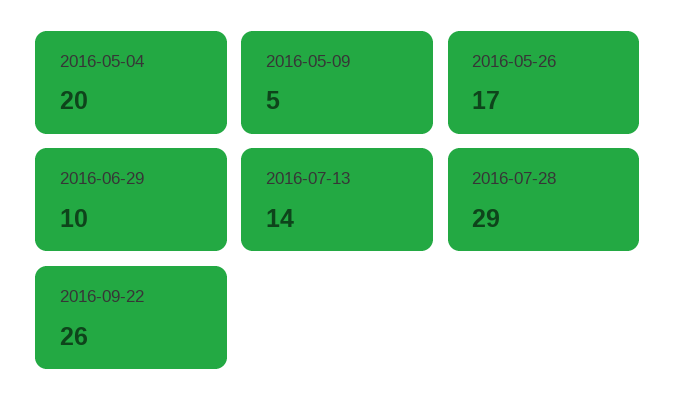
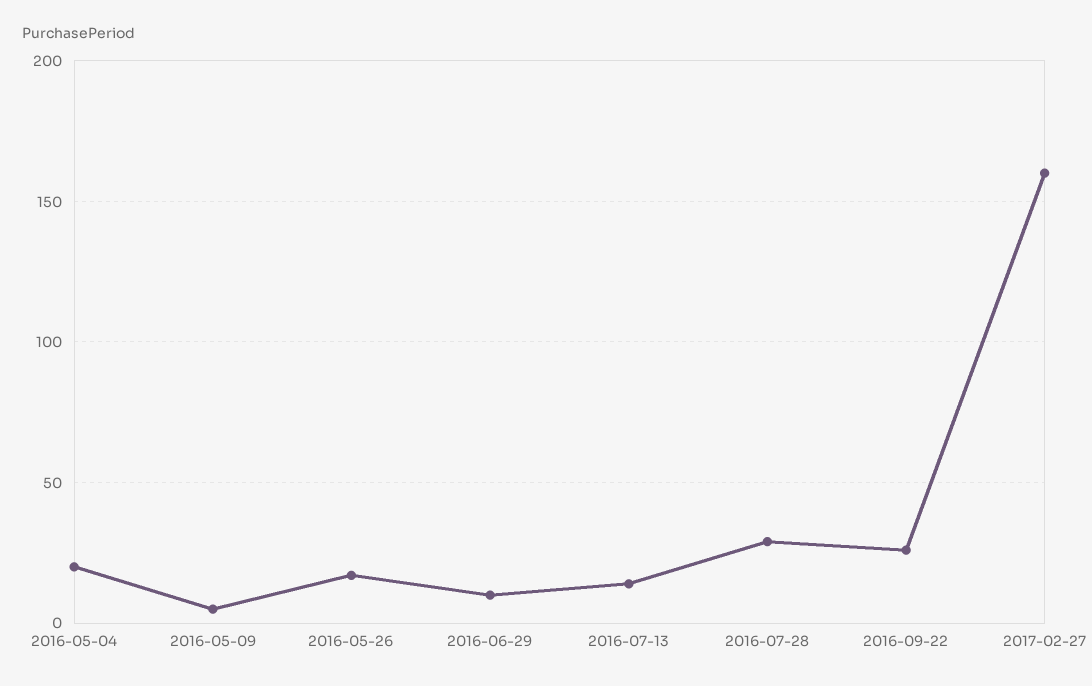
2017-02-27: none -> 160

